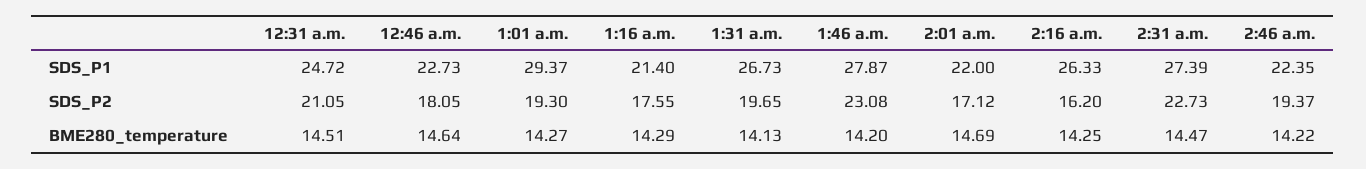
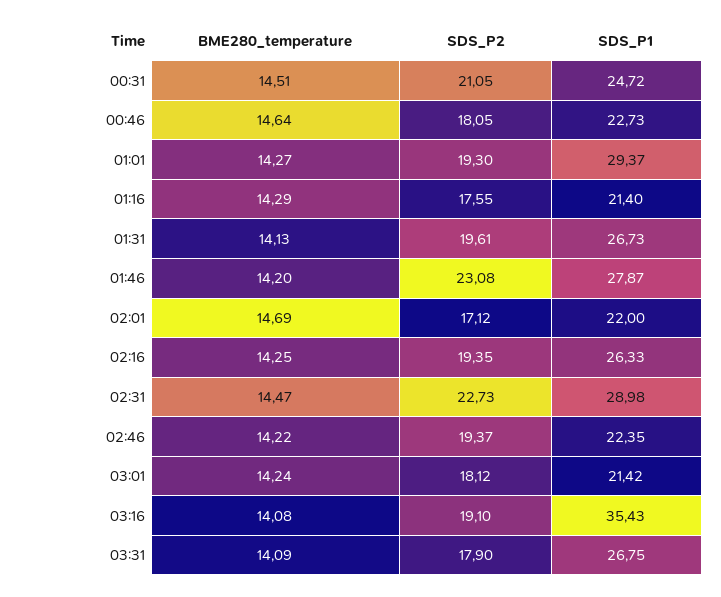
2:31 a.m., SDS_P1: 27.39 -> 28.98
1:31 a.m., SDS_P2: 19.65 -> 19.61
2:16 a.m., SDS_P2: 16.2 -> 19.35
03:01, BME280_temperature: none -> 14.24
03:01, SDS_P2: none -> 18.12
03:01, SDS_P1: none -> 21.42
03:16, BME280_temperature: none -> 14.08
03:16, SDS_P2: none -> 19.1
03:16, SDS_P1: none -> 35.43
03:31, BME280_temperature: none -> 14.09
03:31, SDS_P2: none -> 17.9
03:31, SDS_P1: none -> 26.75

